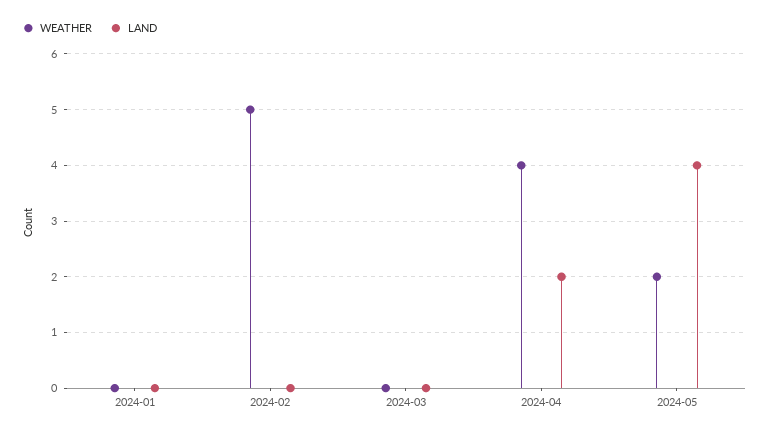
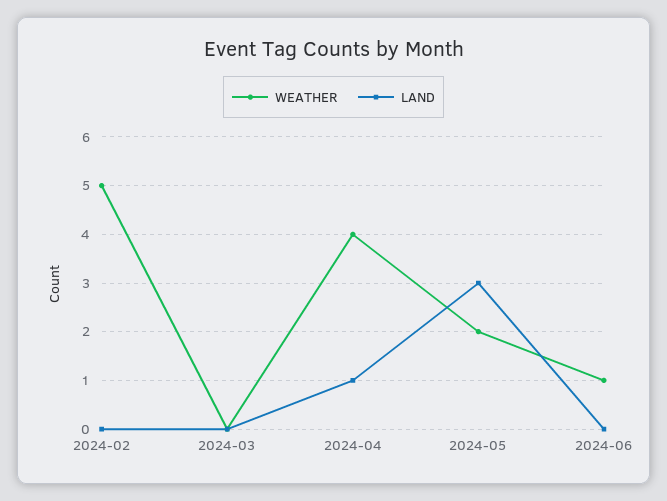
WEATHER, 2024-01: 0 -> none
LAND, 2024-01: 0 -> none
LAND, 2024-04: 2 -> 1
LAND, 2024-05: 4 -> 3
WEATHER, 2024-06: none -> 1
LAND, 2024-06: none -> 0

